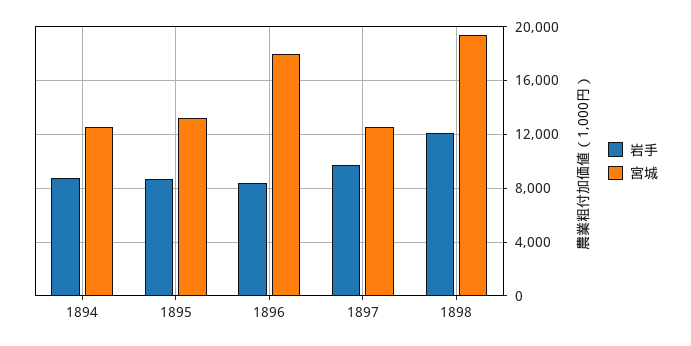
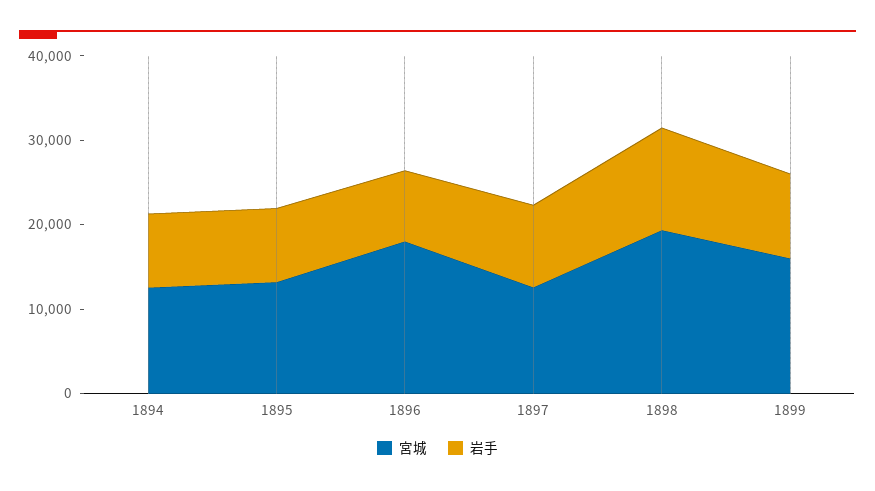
宮城, 1899: none -> 16000
岩手, 1899: none -> 10000

